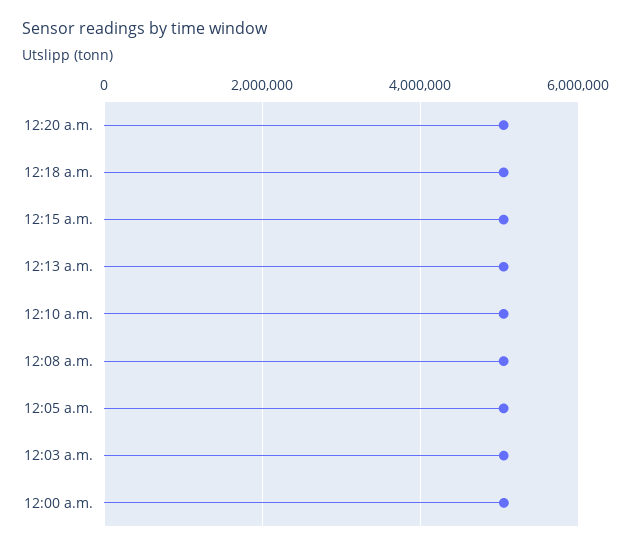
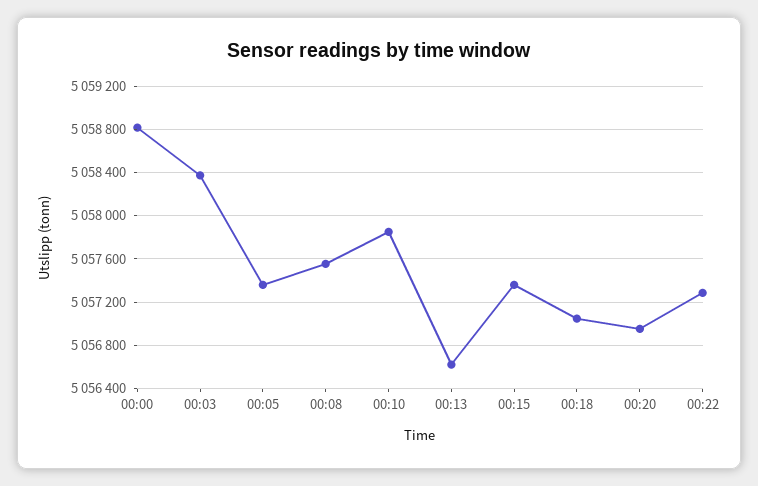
00:22: none -> 5057300

